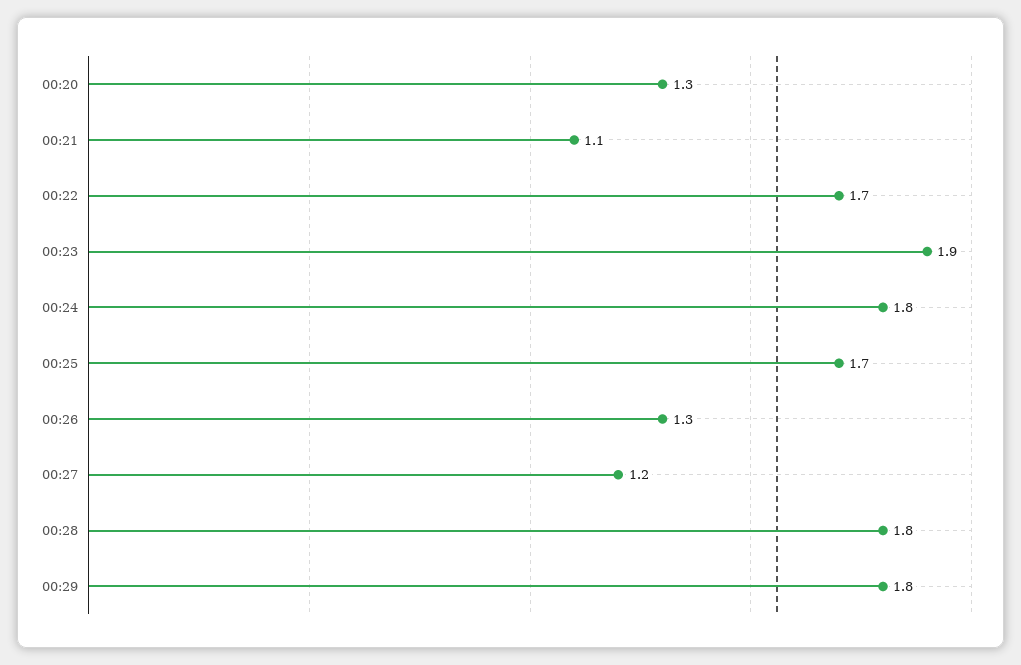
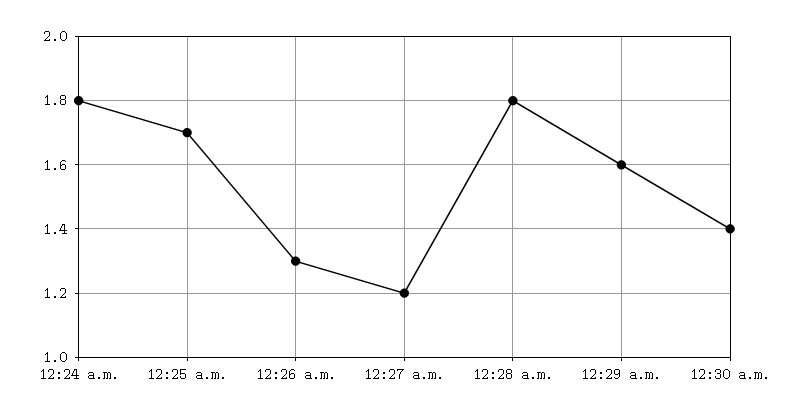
00:20: 1.3 -> none
00:21: 1.1 -> none
00:22: 1.7 -> none
00:23: 1.9 -> none
00:29: 1.8 -> 1.6
12:30 a.m.: none -> 1.4

